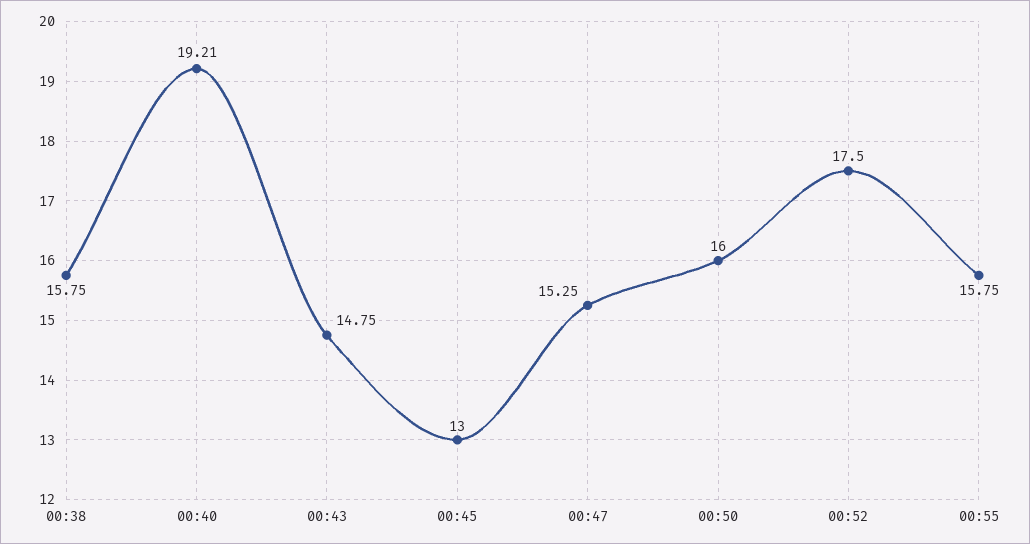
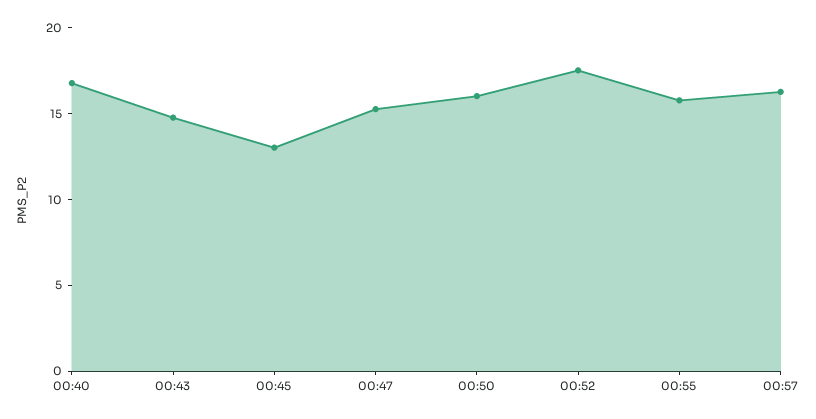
00:38: 15.75 -> none
00:40: 19.21 -> 17
00:57: none -> 16

